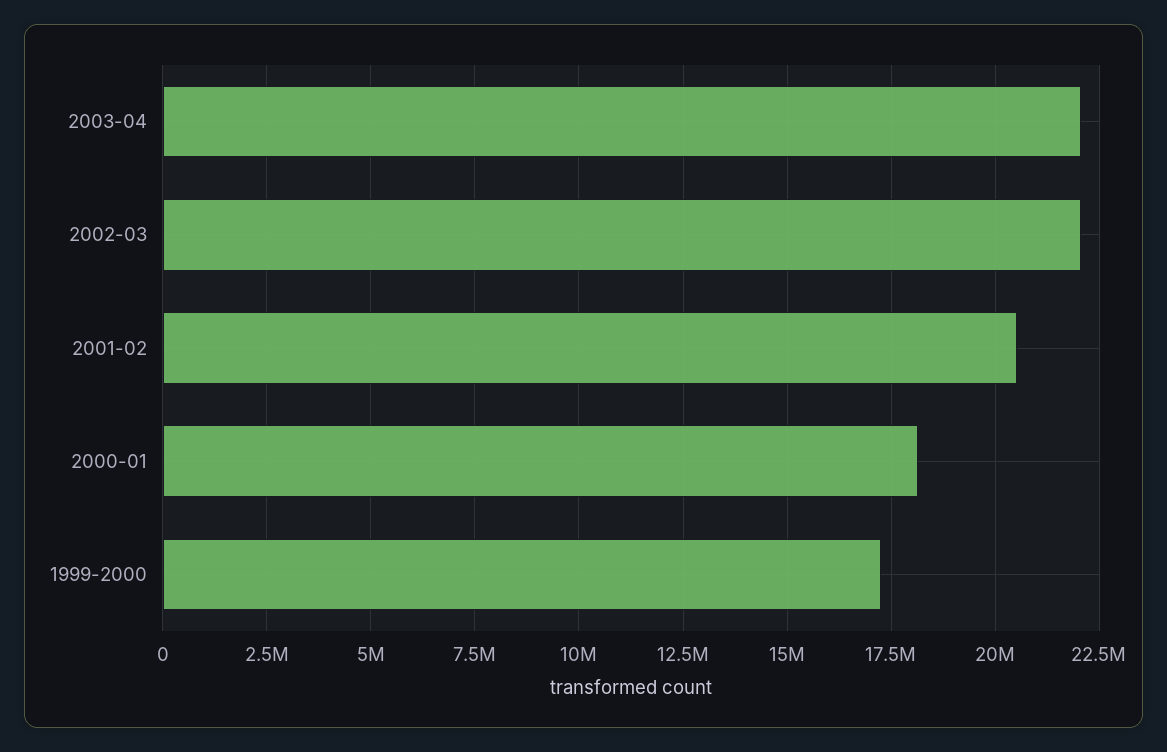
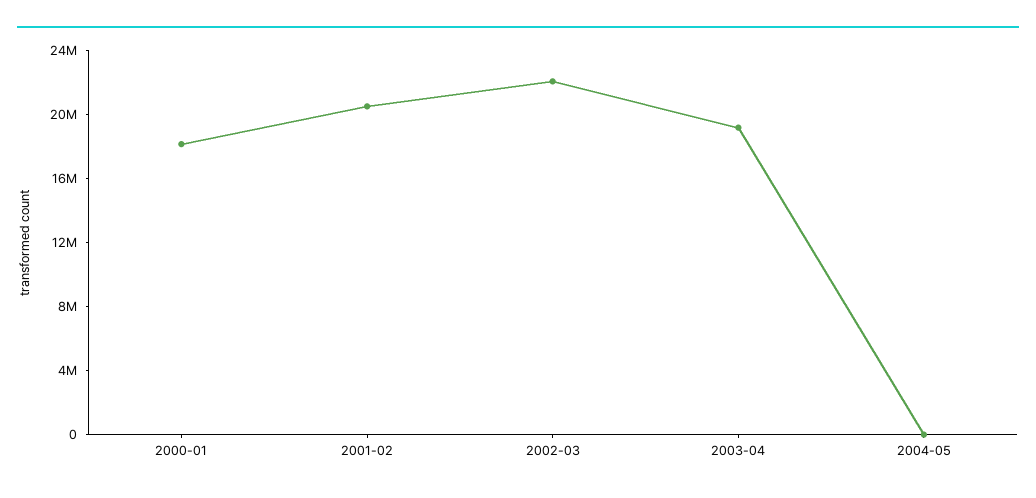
2003-04: 22000000 -> 19000000
1999-2000: 17250000 -> none
2004-05: none -> 0

